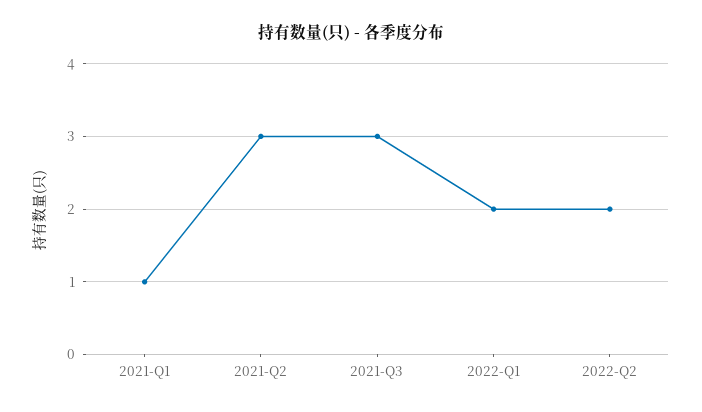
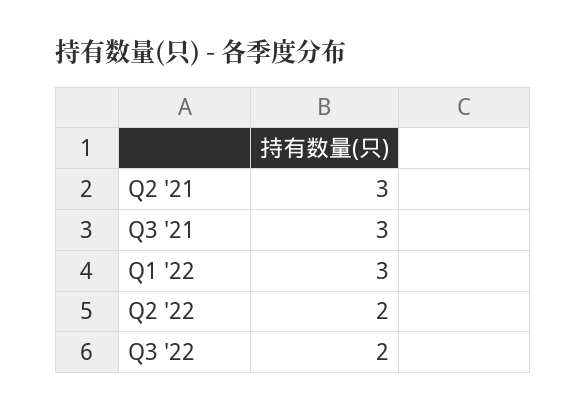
2021-Q1: 1 -> none
2022-Q1: 2 -> 3
Q3 '22: none -> 2

